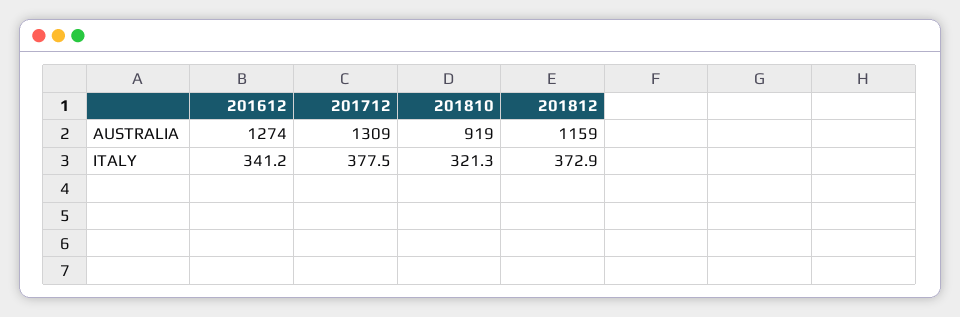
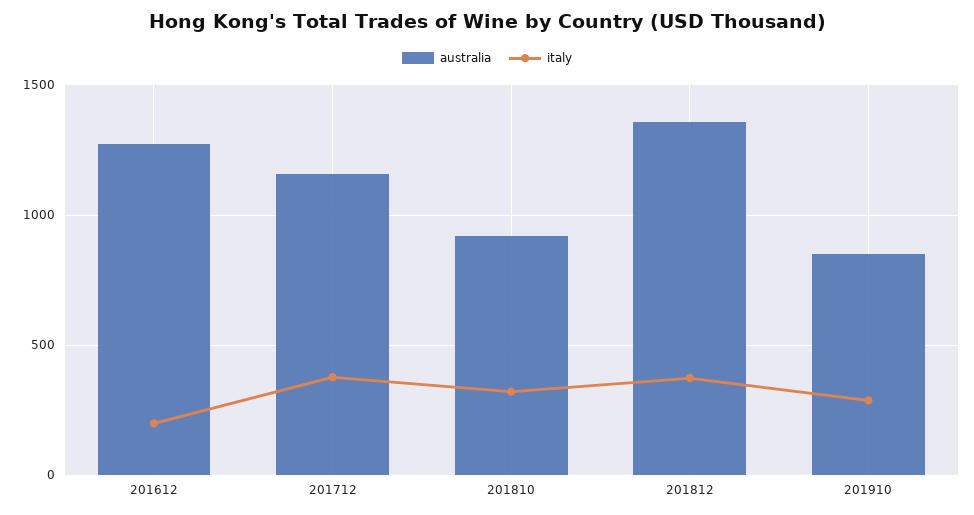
AUSTRALIA, 201712: 1309 -> 1150
AUSTRALIA, 201812: 1159 -> 1350
ITALY, 201612: 341.2 -> 200
AUSTRALIA, 201910: none -> 850
ITALY, 201910: none -> 300

